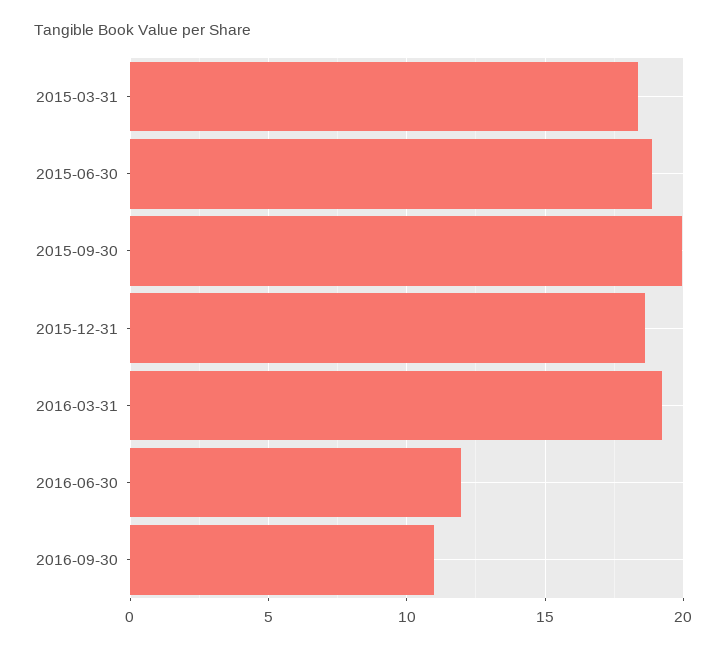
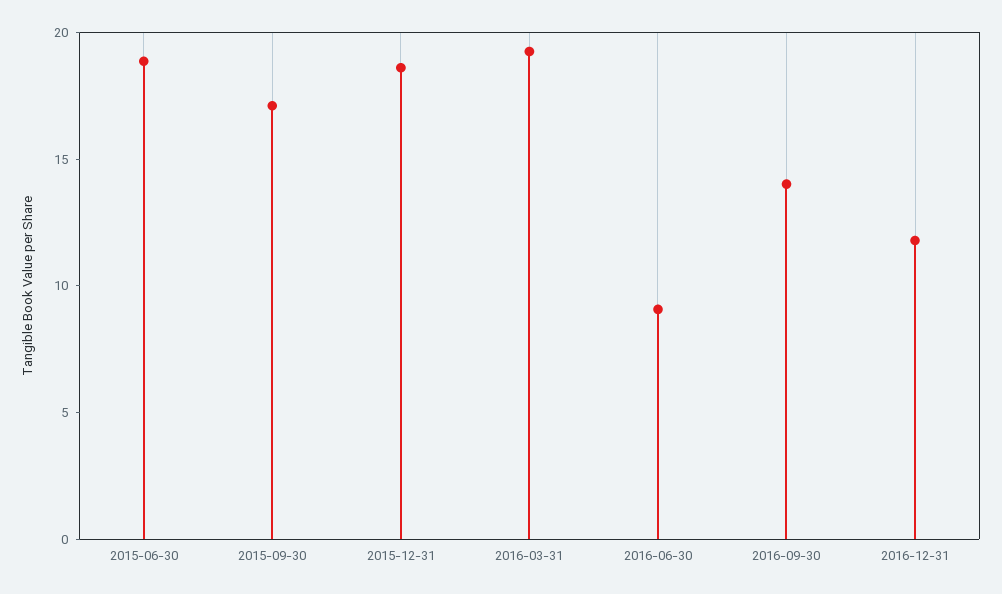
2015-03-31: 18.5 -> none
2015-09-30: 20 -> 17
2016-06-30: 12 -> 9
2016-09-30: 11 -> 14
2016-12-31: none -> 12

